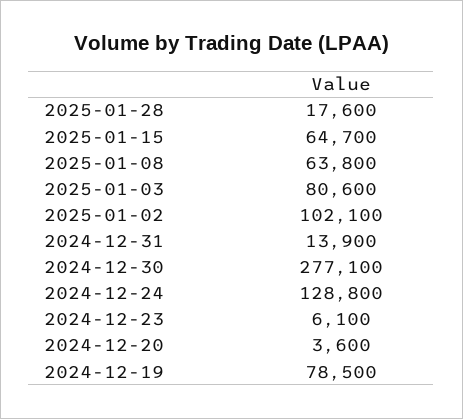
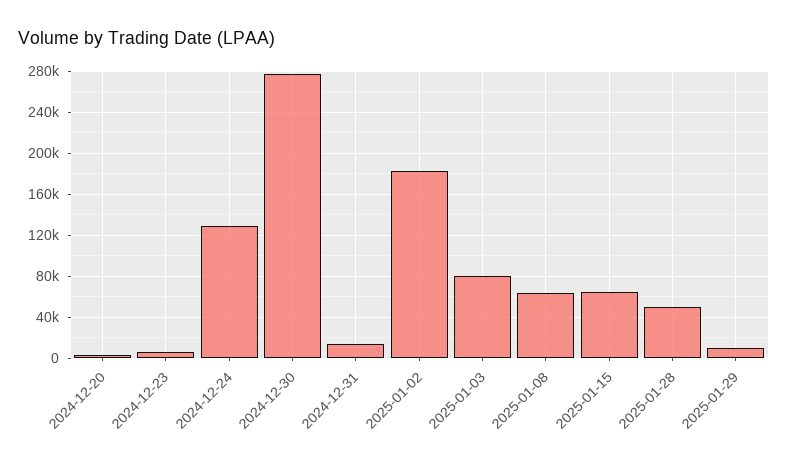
2025-01-28: 17600 -> 50000
2025-01-02: 102100 -> 180000
2024-12-19: 78500 -> none
2025-01-29: none -> 10000

